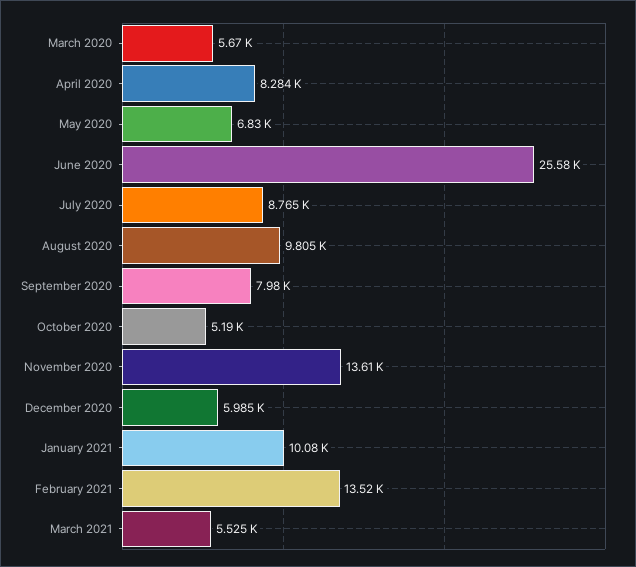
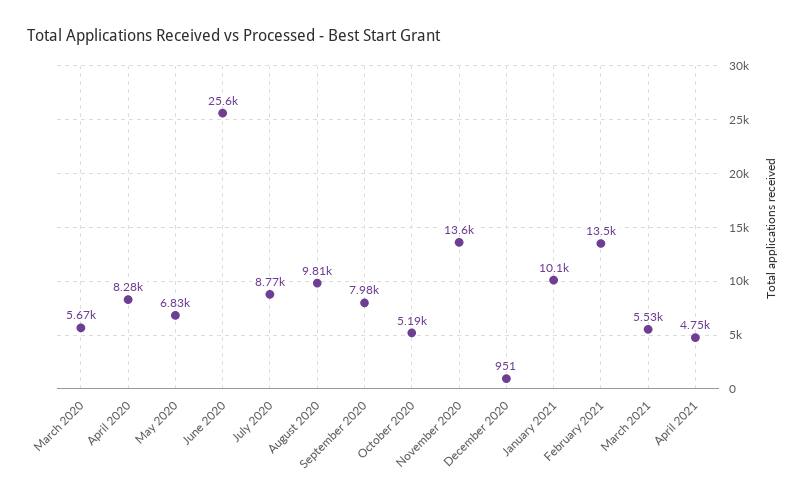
December 2020: 5985 -> 951
April 2021: none -> 4750

